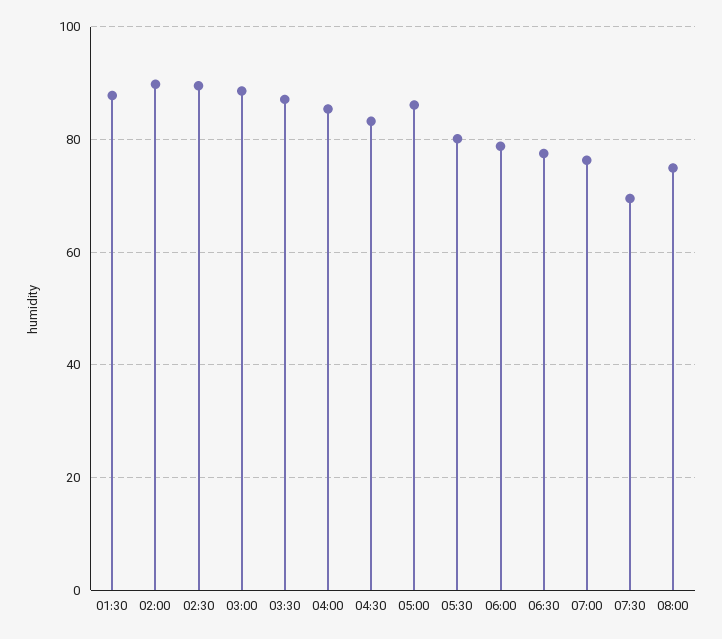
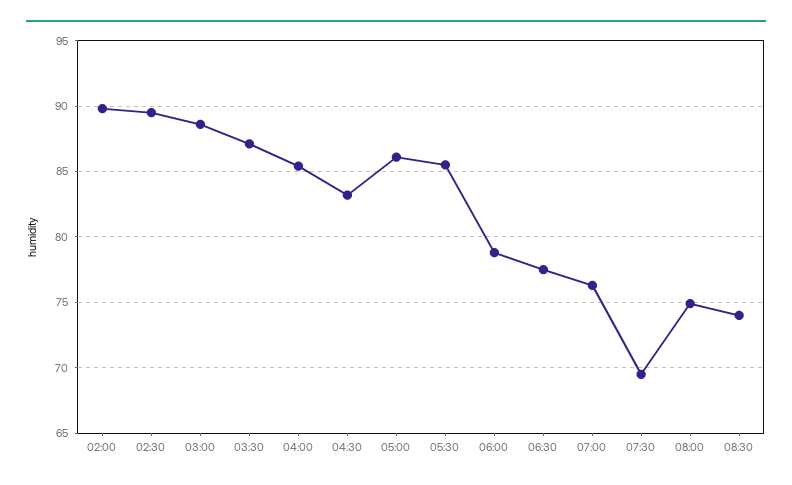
01:30: 88 -> none
05:30: 80 -> 85.5
08:30: none -> 74

